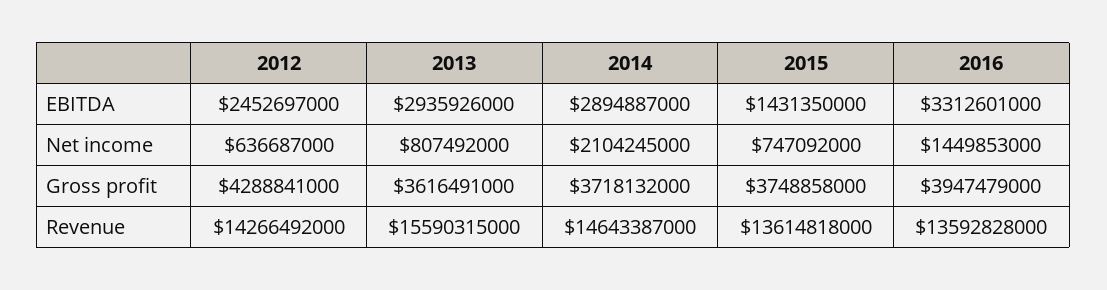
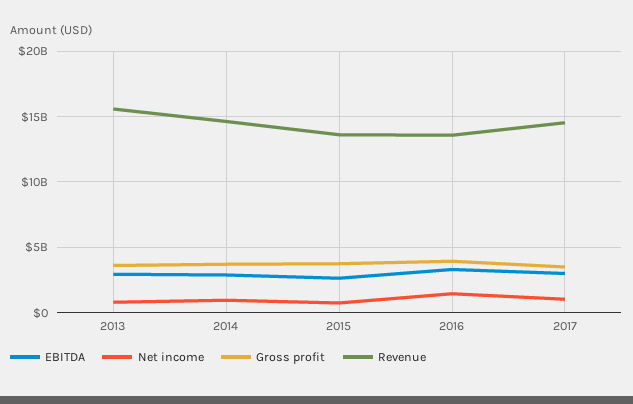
EBITDA, 2012: 2452697000 -> none
EBITDA, 2015: 1431350000 -> 2500000000
Net income, 2012: 636687000 -> none
Net income, 2014: 2104245000 -> 1000000000
Gross profit, 2012: 4288841000 -> none
Revenue, 2012: 14266492000 -> none
EBITDA, 2017: none -> 3000000000
Net income, 2017: none -> 1000000000
Gross profit, 2017: none -> 3500000000
Revenue, 2017: none -> 14500000000

